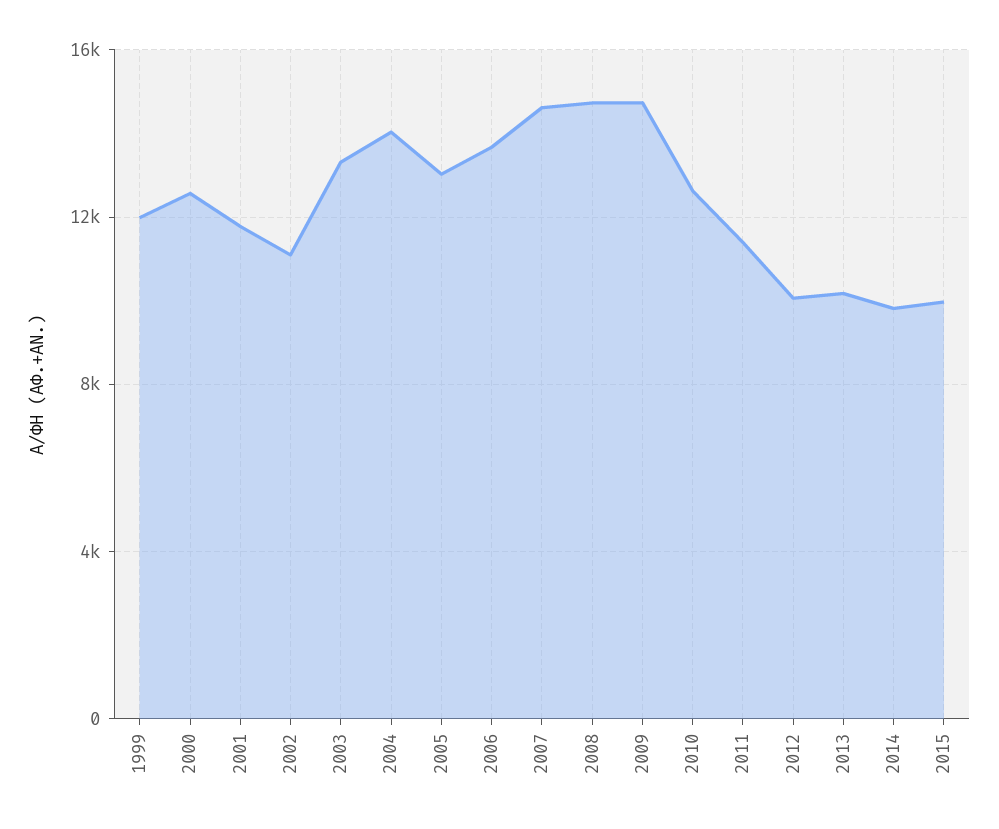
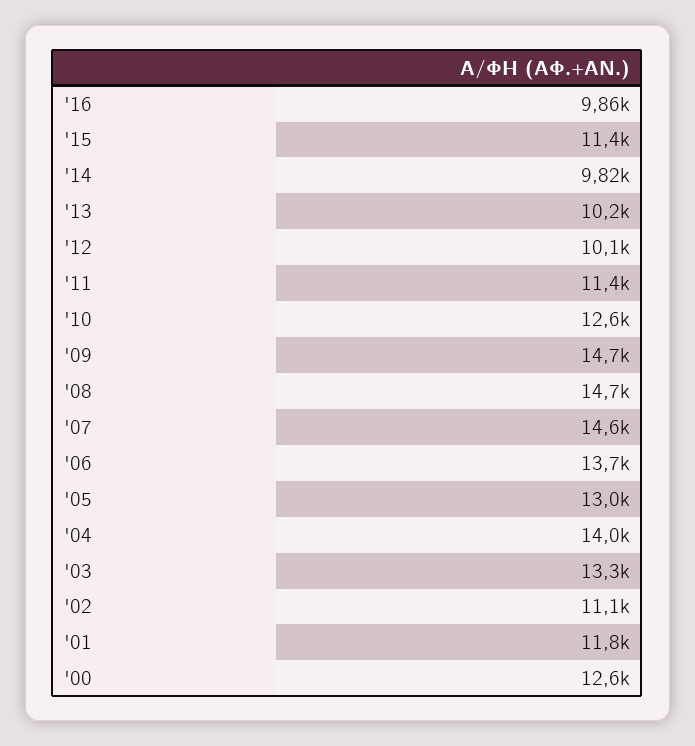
1999: 12000 -> none
2015: 10000 -> 11400
'16: none -> 9860

